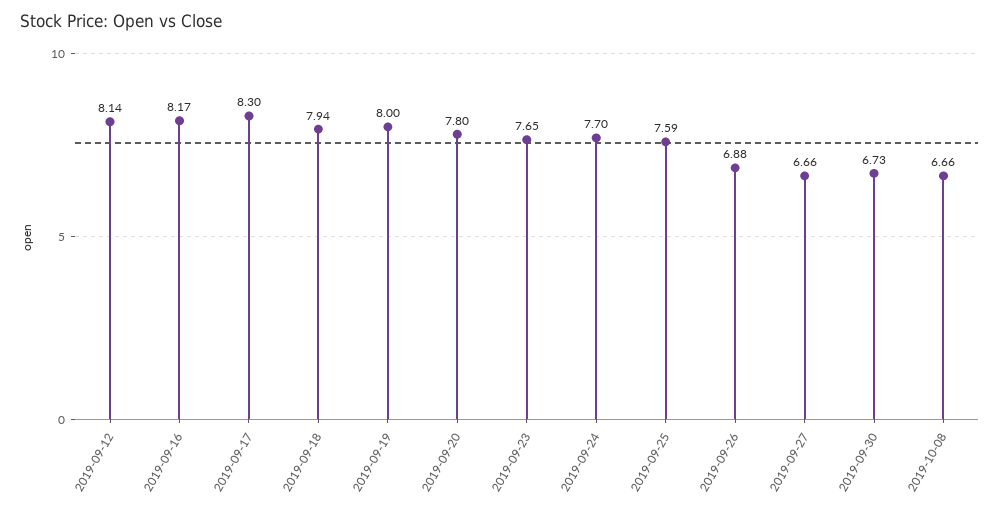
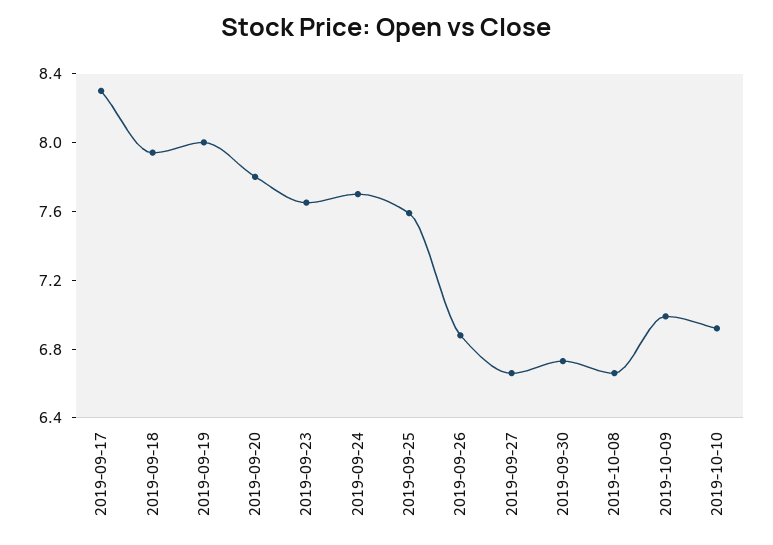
2019-09-12: 8.14 -> none
2019-09-16: 8.17 -> none
2019-10-09: none -> 7
2019-10-10: none -> 6.9

